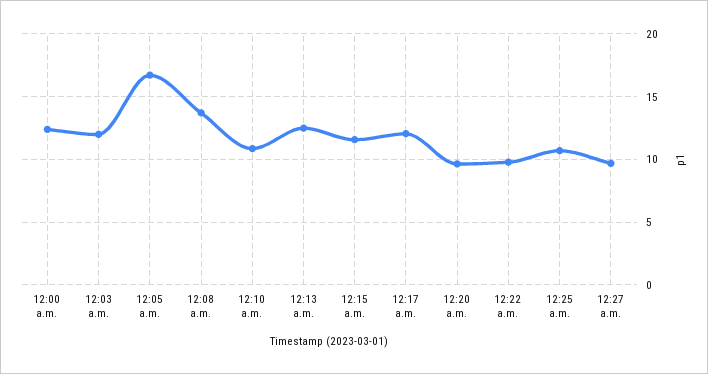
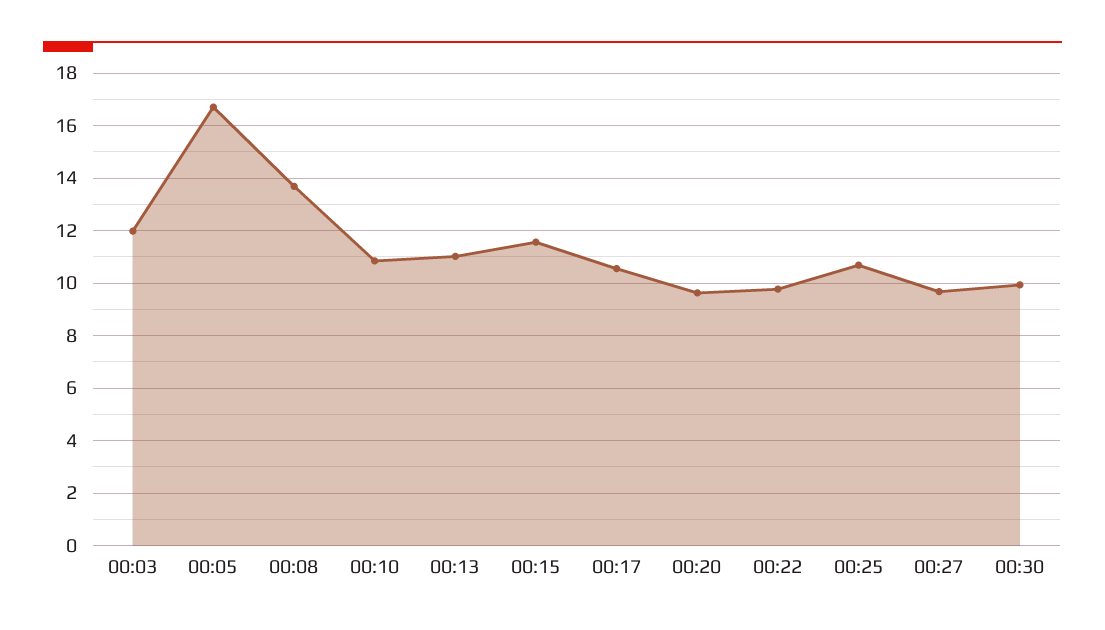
12:00 a.m.: 12.5 -> none
12:13 a.m.: 12.5 -> 11
12:17 a.m.: 12 -> 10.5
00:30: none -> 10

